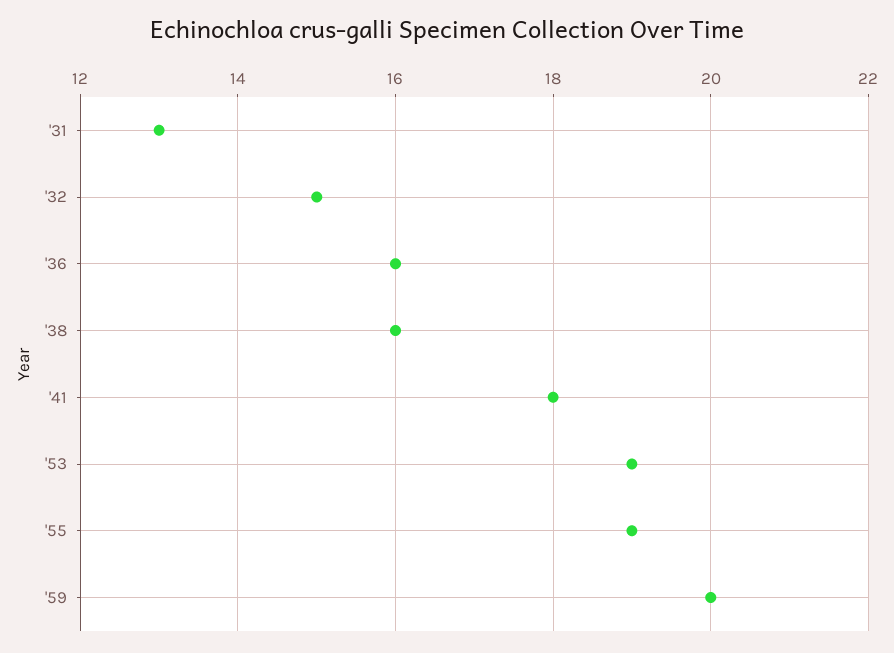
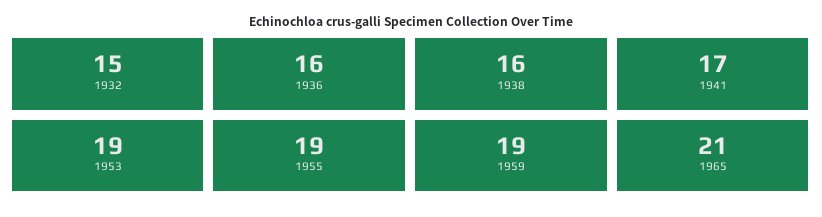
'31: 13 -> none
'41: 18 -> 17
'59: 20 -> 19
1965: none -> 21

